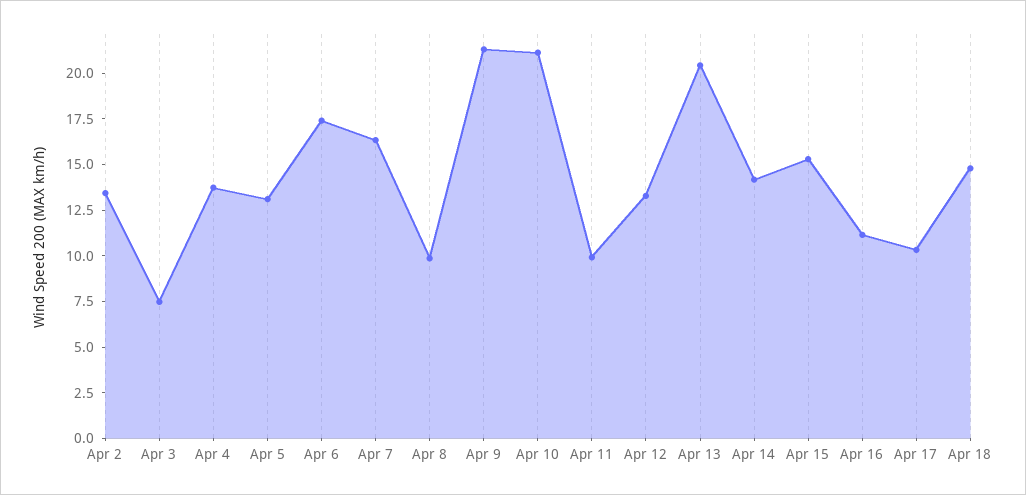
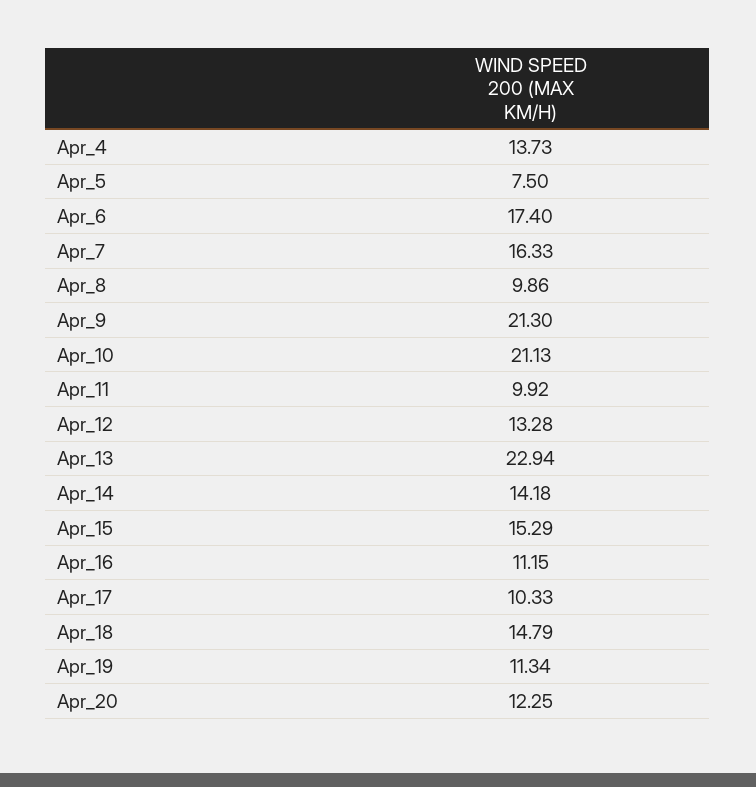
Apr 2: 13.5 -> none
Apr 3: 7.5 -> none
Apr 5: 13 -> 7.5
Apr 13: 20.5 -> 22.94
Apr_19: none -> 11.34
Apr_20: none -> 12.25

